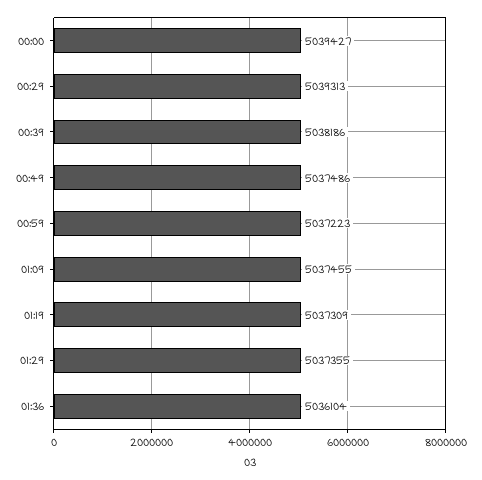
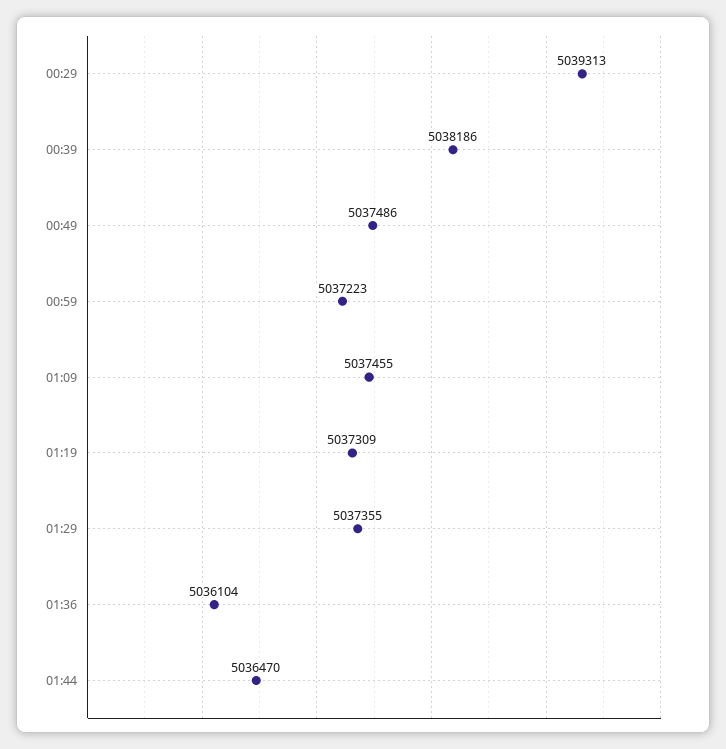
00:00: 5039427 -> none
01:44: none -> 5036470

